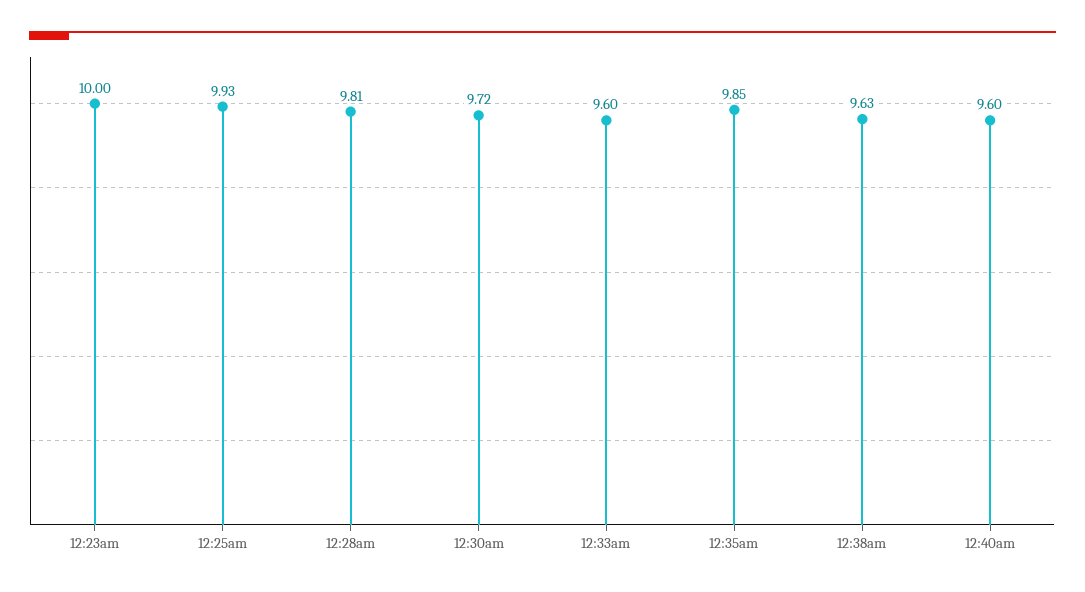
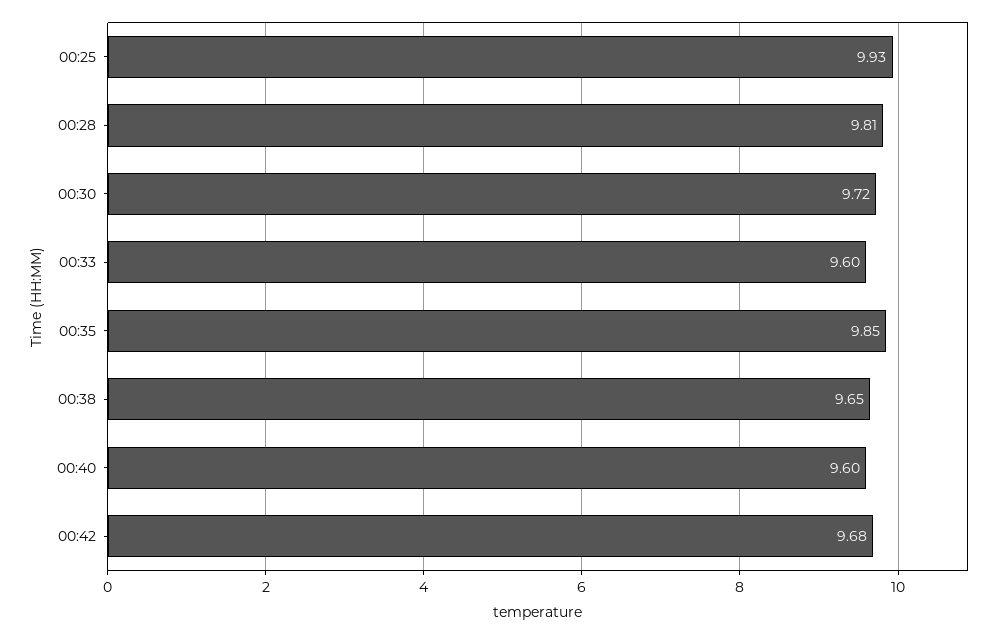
12:23am: 10 -> none
12:38am: 9.63 -> 9.65
00:42: none -> 9.68

